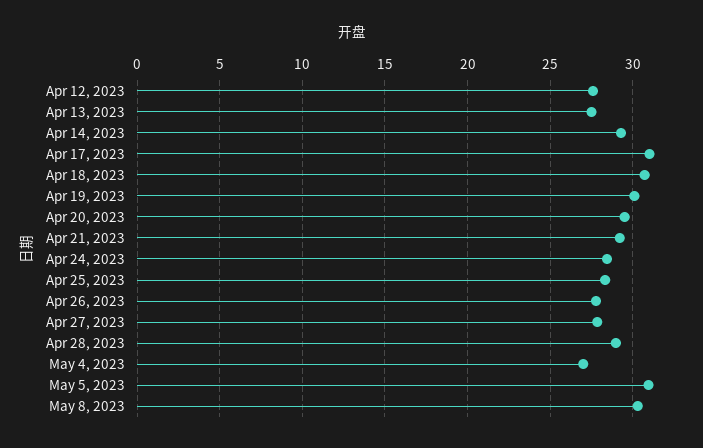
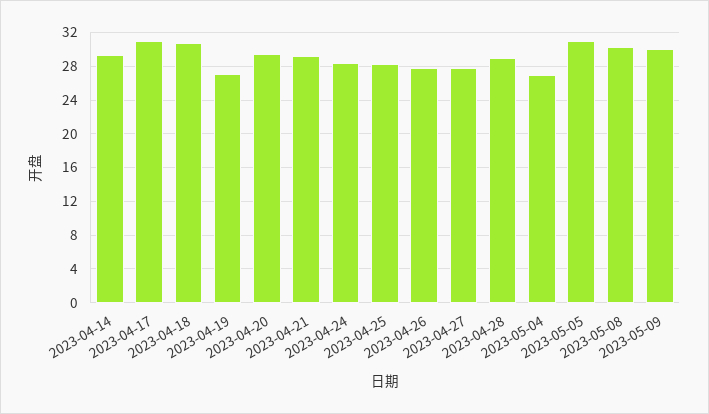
Apr 12, 2023: 27.5 -> none
Apr 13, 2023: 27.5 -> none
Apr 19, 2023: 30 -> 27
2023-05-09: none -> 30

